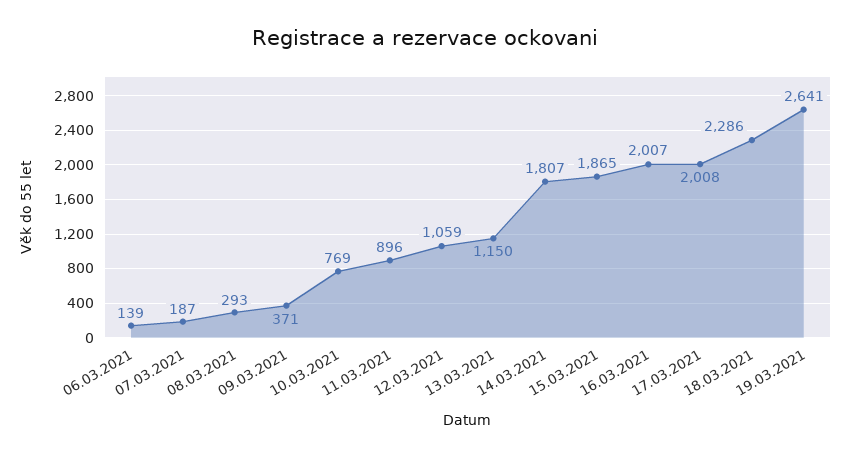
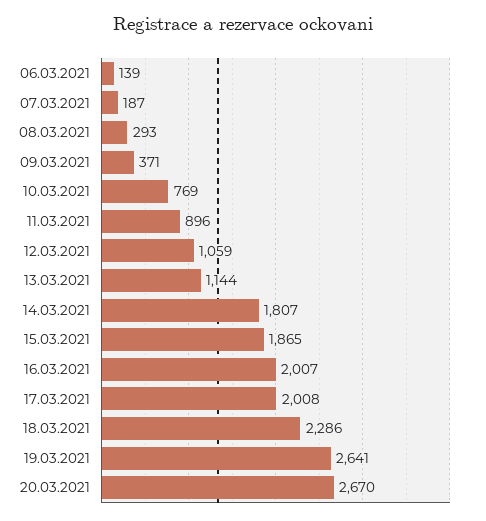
13.03.2021: 1150 -> 1144
20.03.2021: none -> 2670

